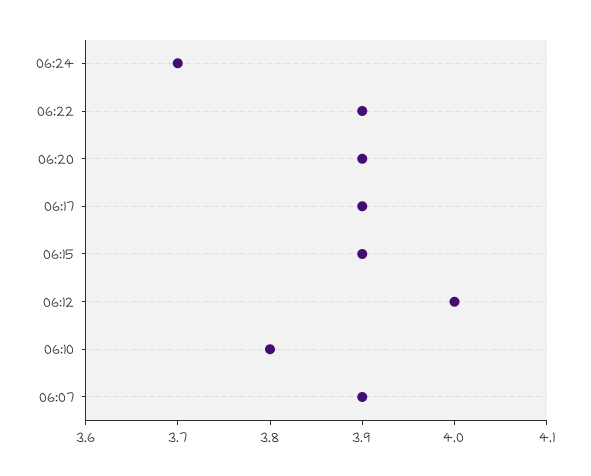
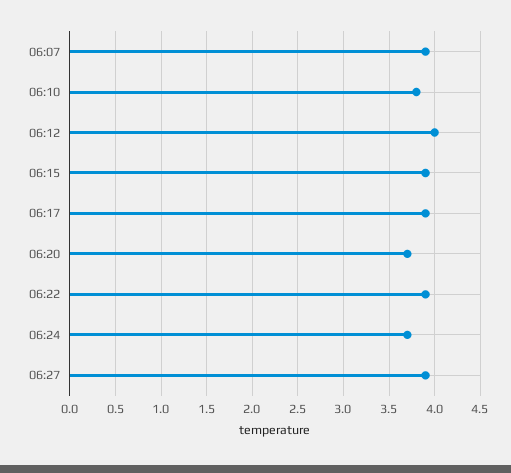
06:20: 3.9 -> 3.7
06:27: none -> 3.9

